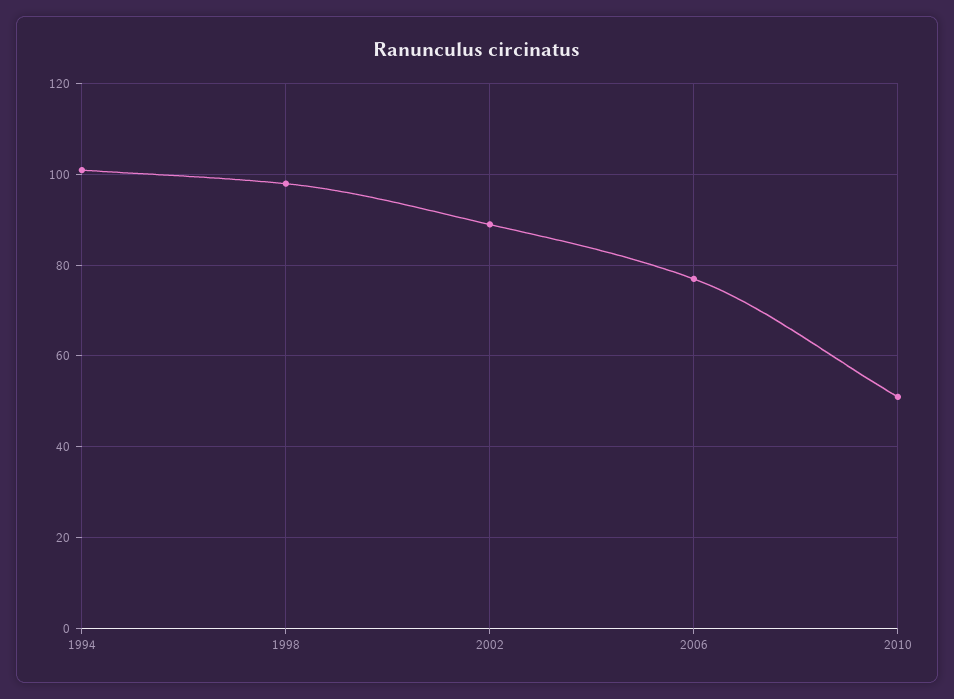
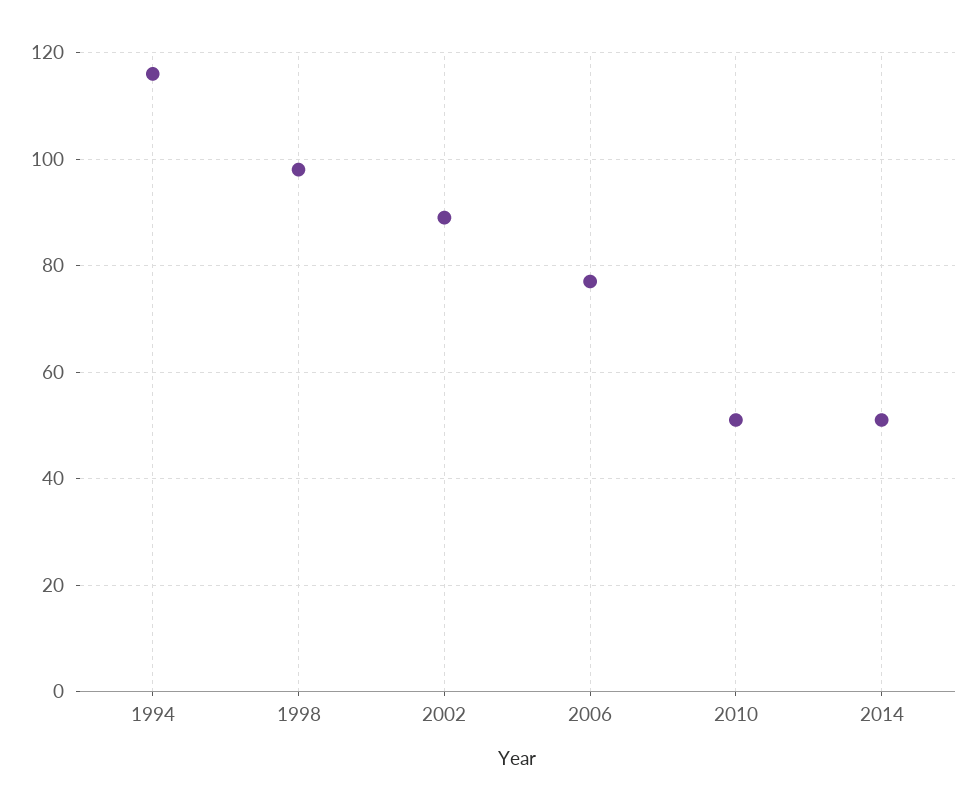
1994: 100 -> 115
2014: none -> 50

